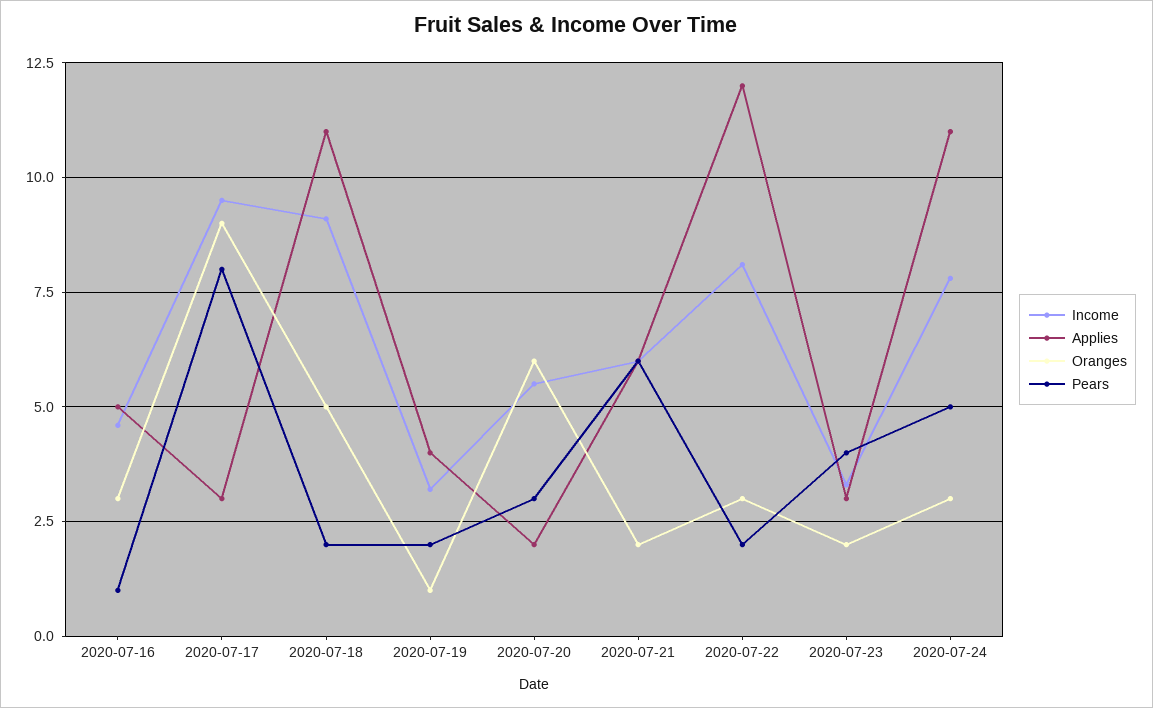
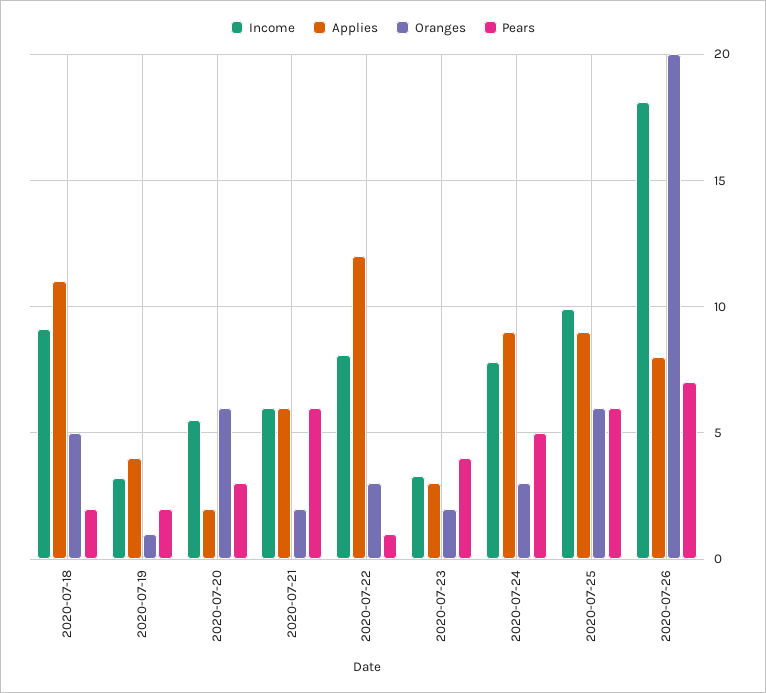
Income, 2020-07-16: 4.5 -> none
Applies, 2020-07-16: 5 -> none
Oranges, 2020-07-16: 3 -> none
Pears, 2020-07-16: 1 -> none
Income, 2020-07-17: 9.5 -> none
Applies, 2020-07-17: 3 -> none
Oranges, 2020-07-17: 9 -> none
Pears, 2020-07-17: 8 -> none
Pears, 2020-07-22: 2 -> 1
Applies, 2020-07-24: 11 -> 9
Income, 2020-07-25: none -> 10
Applies, 2020-07-25: none -> 9
Oranges, 2020-07-25: none -> 6
Pears, 2020-07-25: none -> 6
Income, 2020-07-26: none -> 18
Applies, 2020-07-26: none -> 8
Oranges, 2020-07-26: none -> 20
Pears, 2020-07-26: none -> 7

